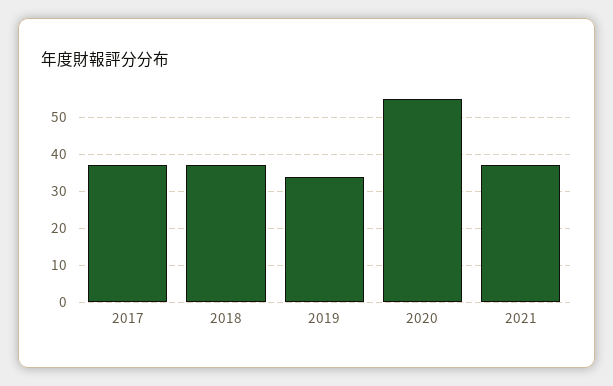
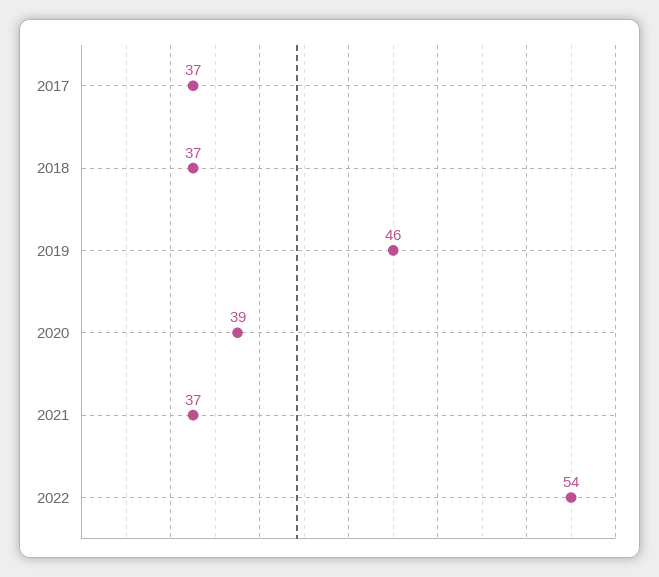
2019: 35 -> 46
2020: 55 -> 39
2022: none -> 54

